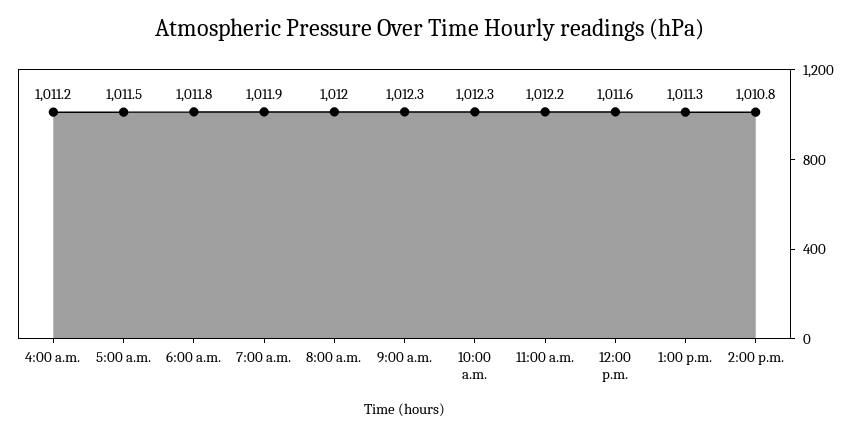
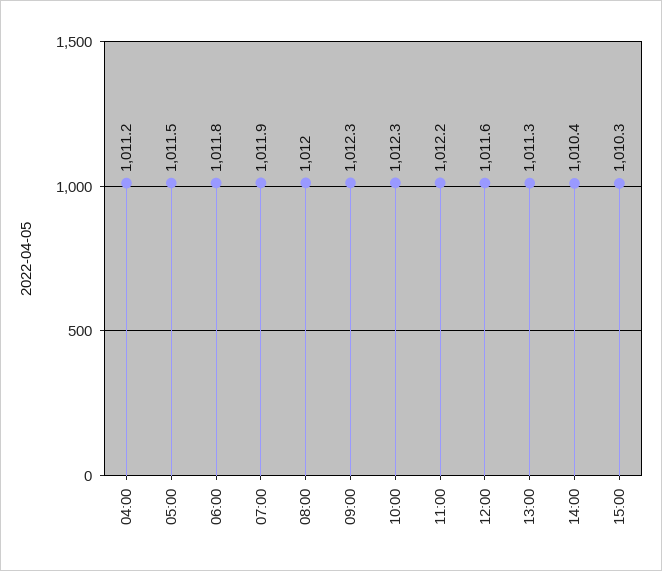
2:00 p.m.: 1010.8 -> 1010.4
15:00: none -> 1010.3

